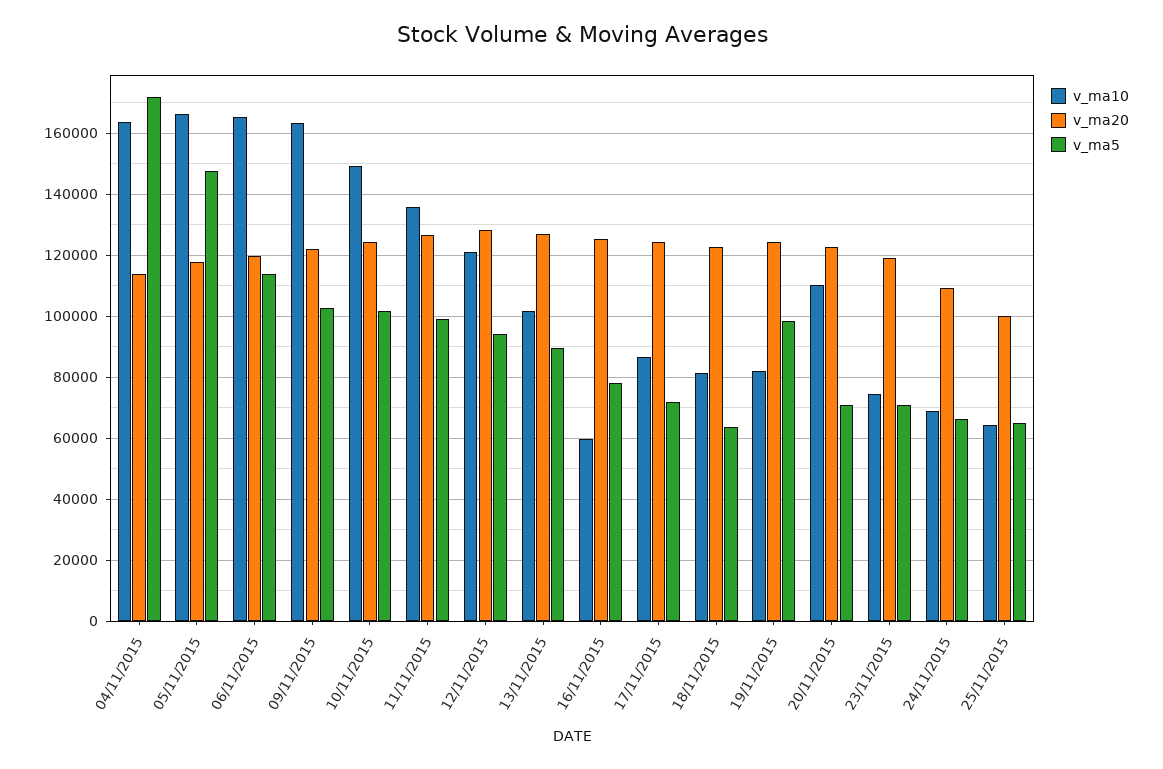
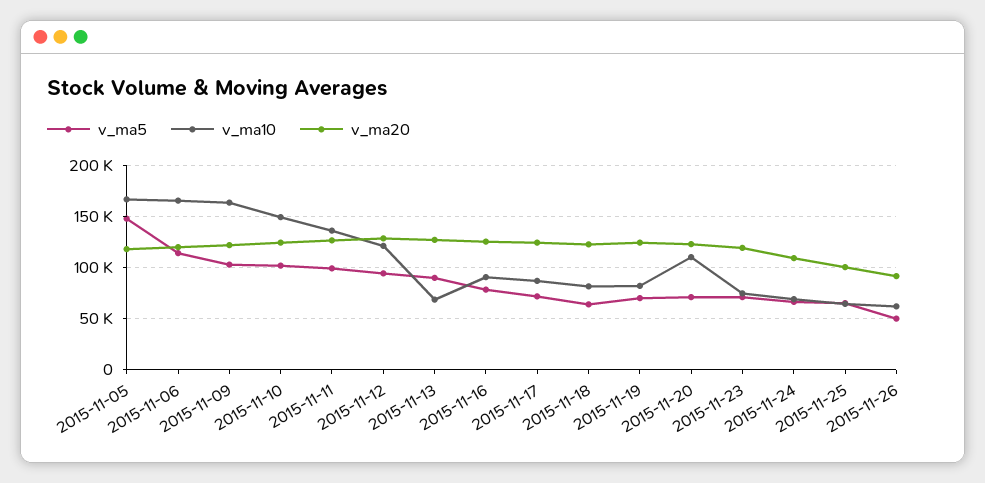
v_ma10, 04/11/2015: 164000 -> none
v_ma20, 04/11/2015: 114000 -> none
v_ma5, 04/11/2015: 172000 -> none
v_ma10, 13/11/2015: 102000 -> 70000
v_ma10, 16/11/2015: 60000 -> 90000
v_ma5, 19/11/2015: 98000 -> 70000
v_ma5, 2015-11-26: none -> 50000
v_ma10, 2015-11-26: none -> 60000
v_ma20, 2015-11-26: none -> 90000

